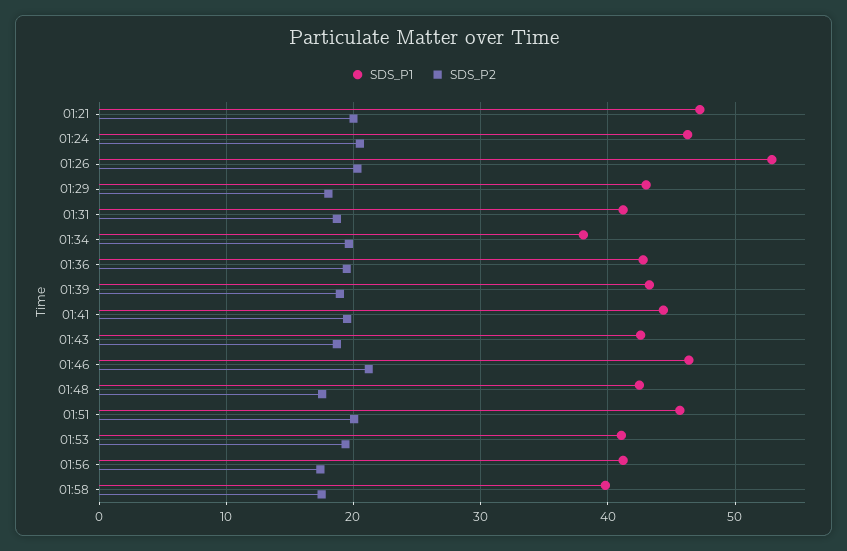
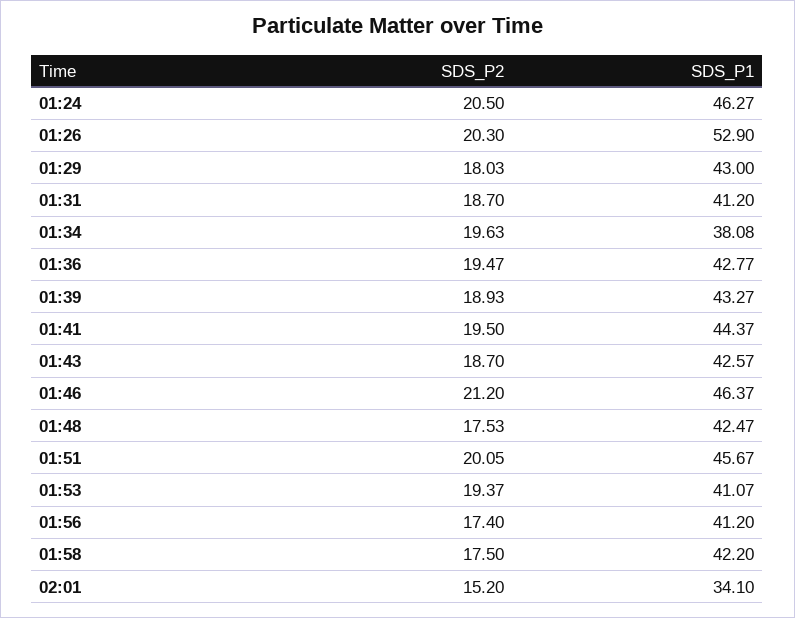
SDS_P1, 01:21: 47 -> none
SDS_P2, 01:21: 20 -> none
SDS_P1, 01:58: 40 -> 42.2
SDS_P2, 02:01: none -> 15.2
SDS_P1, 02:01: none -> 34.1

